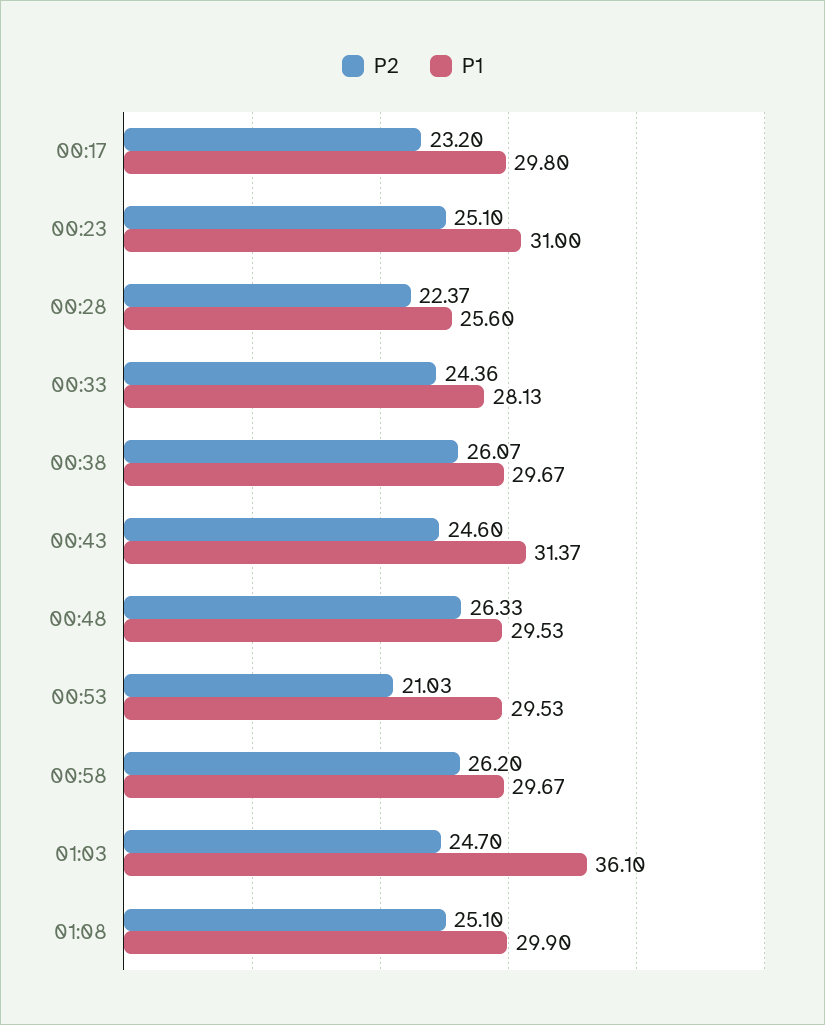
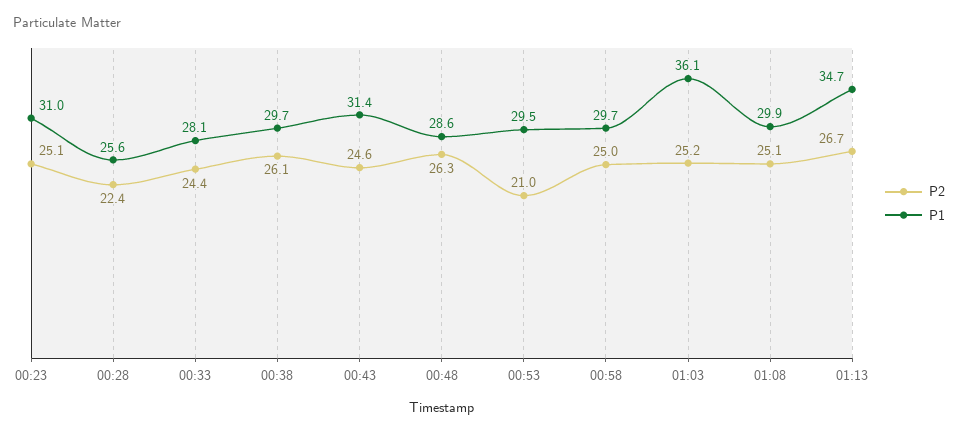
P2, 00:17: 23.2 -> none
P1, 00:17: 29.8 -> none
P1, 00:48: 29.53 -> 28.6
P2, 00:58: 26.2 -> 25
P2, 01:03: 24.7 -> 25.2
P2, 01:13: none -> 26.7
P1, 01:13: none -> 34.7

